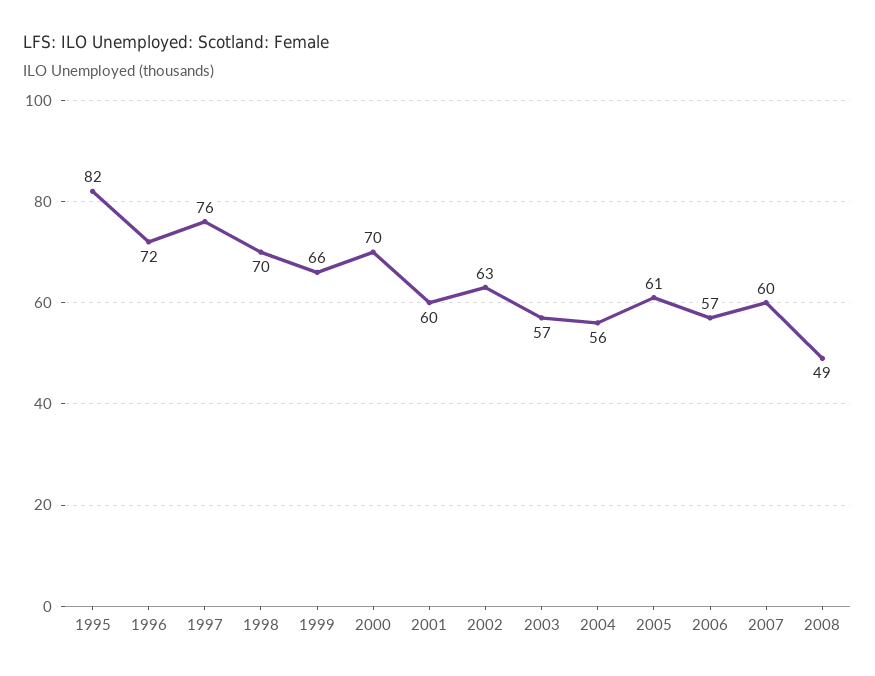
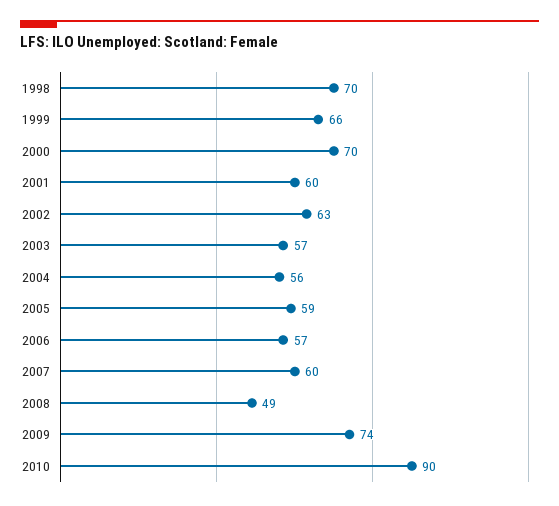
1995: 82 -> none
1996: 72 -> none
1997: 76 -> none
2005: 61 -> 59
2009: none -> 74
2010: none -> 90

